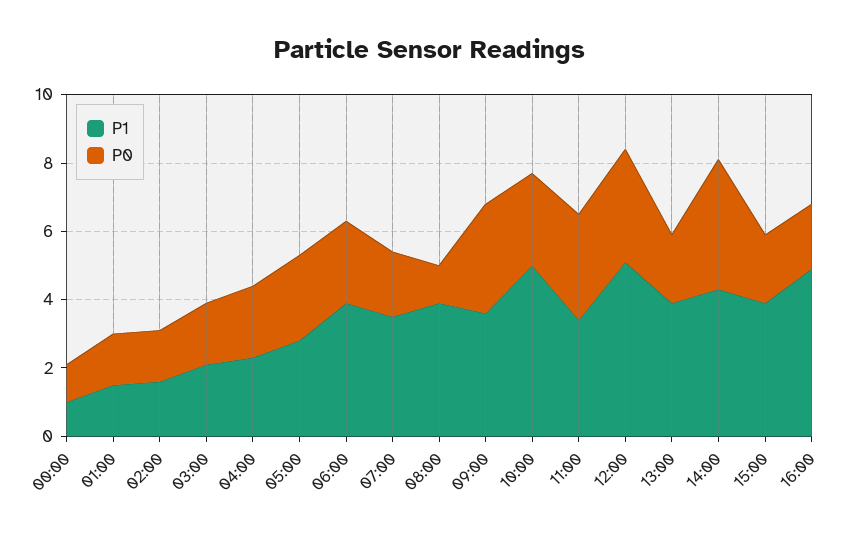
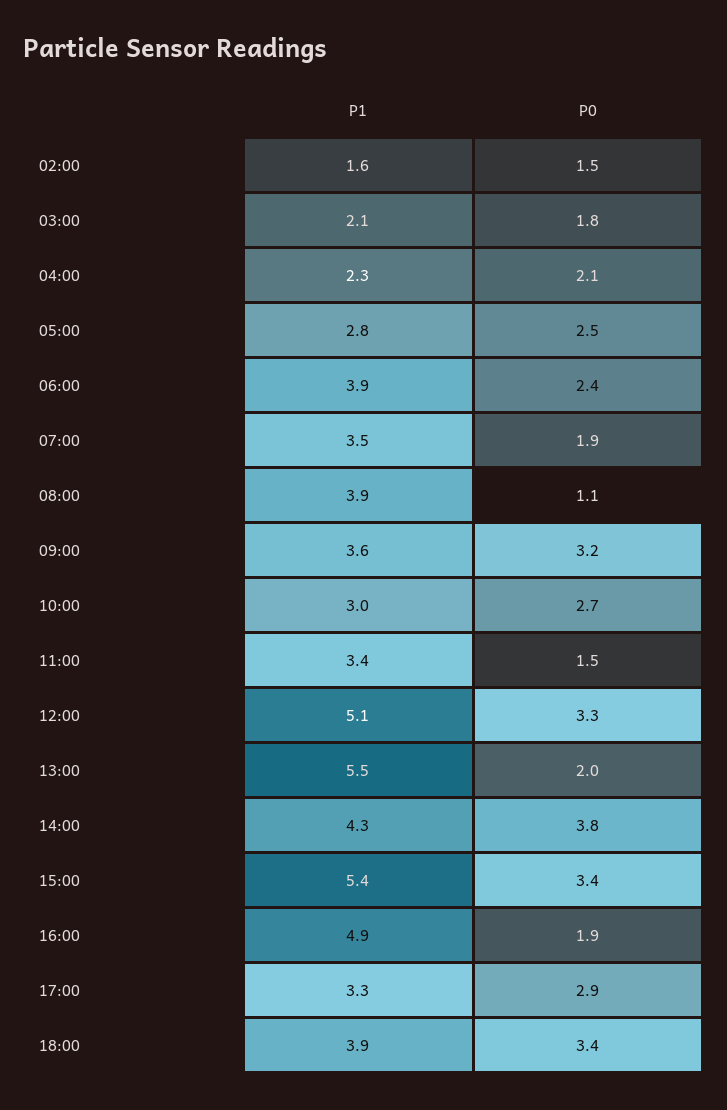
P1, 00:00: 1 -> none
P0, 00:00: 1 -> none
P1, 01:00: 1.5 -> none
P0, 01:00: 1.5 -> none
P1, 10:00: 5 -> 3
P0, 11:00: 3 -> 1.5
P1, 13:00: 4 -> 5.5
P1, 15:00: 4 -> 5.4
P0, 15:00: 2 -> 3.4
P1, 17:00: none -> 3.3
P0, 17:00: none -> 2.9
P1, 18:00: none -> 3.9
P0, 18:00: none -> 3.4

